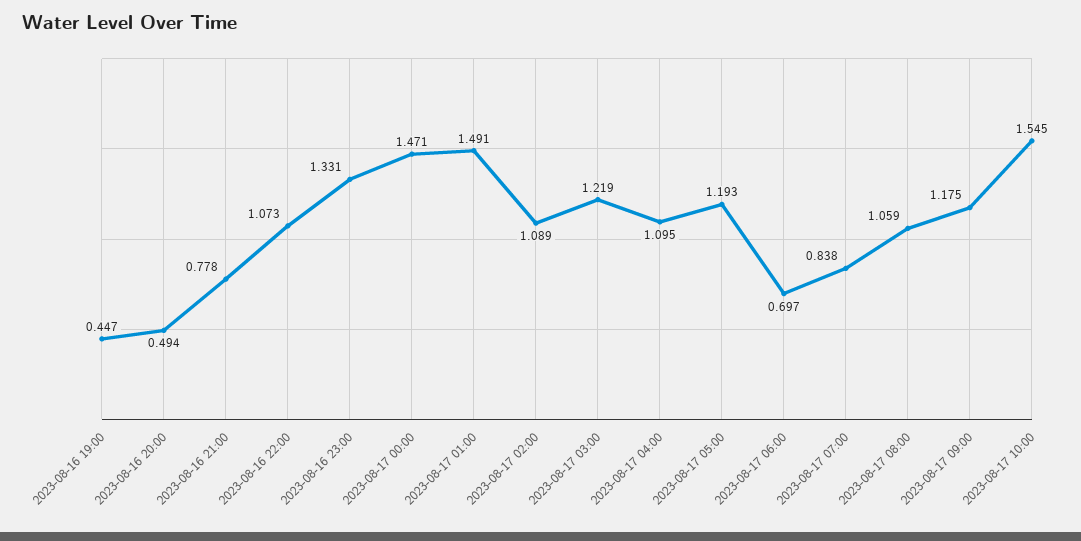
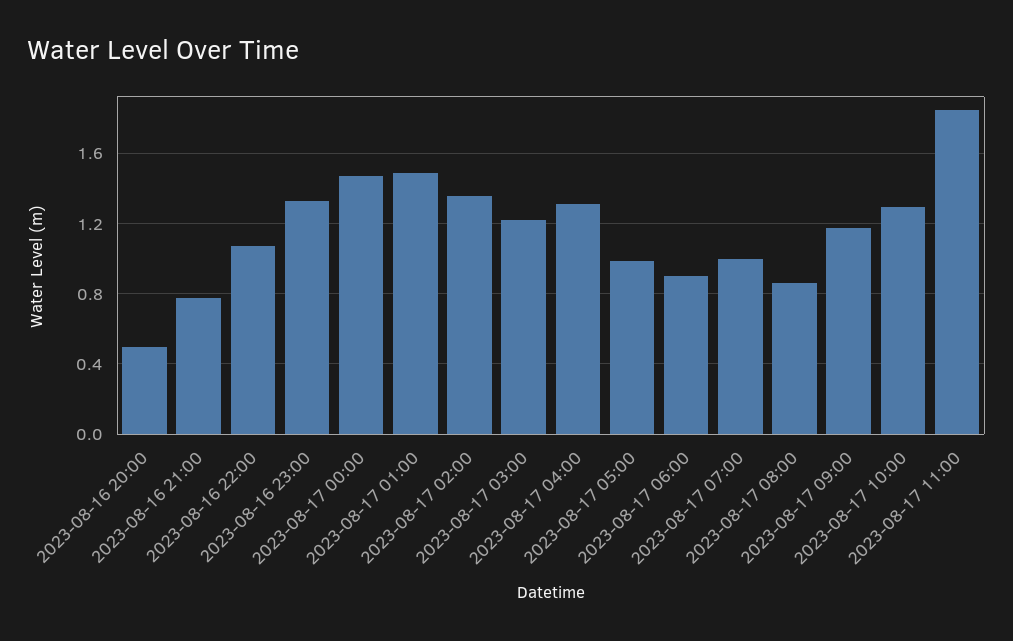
2023-08-16 19:00: 0.447 -> none
2023-08-17 02:00: 1.089 -> 1.35
2023-08-17 04:00: 1.095 -> 1.3
2023-08-17 05:00: 1.193 -> 1
2023-08-17 06:00: 0.697 -> 0.9
2023-08-17 07:00: 0.838 -> 1
2023-08-17 08:00: 1.059 -> 0.85
2023-08-17 10:00: 1.545 -> 1.3
2023-08-17 11:00: none -> 1.85

